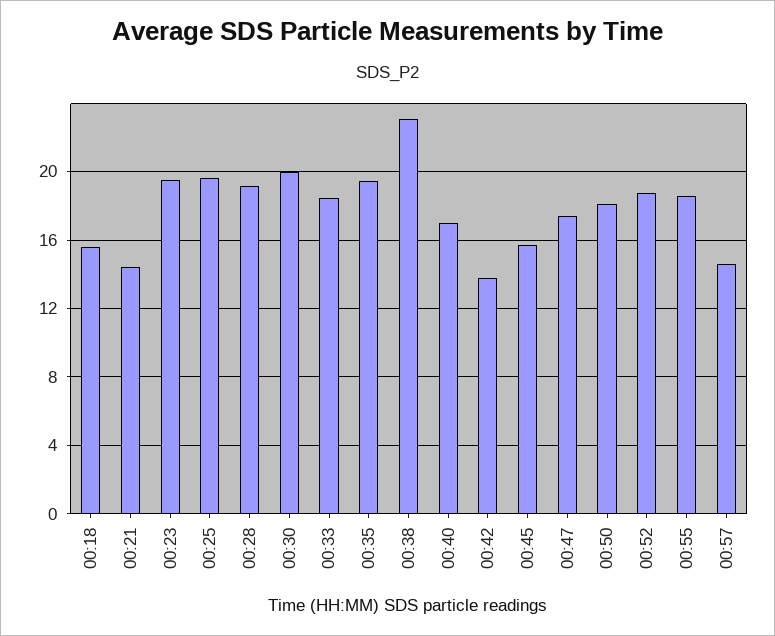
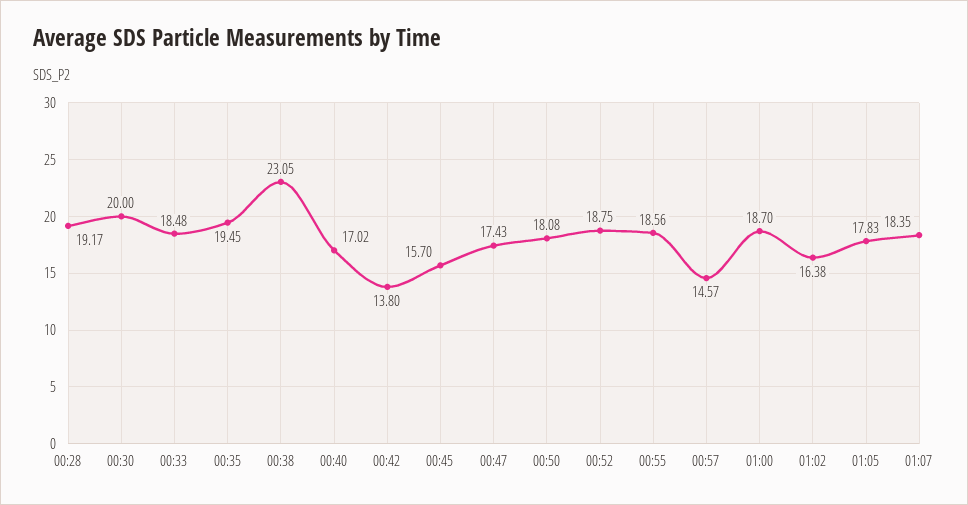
00:18: 15.5 -> none
00:21: 14.5 -> none
00:23: 19.5 -> none
00:25: 19.5 -> none
01:00: none -> 18.7
01:02: none -> 16.38
01:05: none -> 17.83
01:07: none -> 18.35

